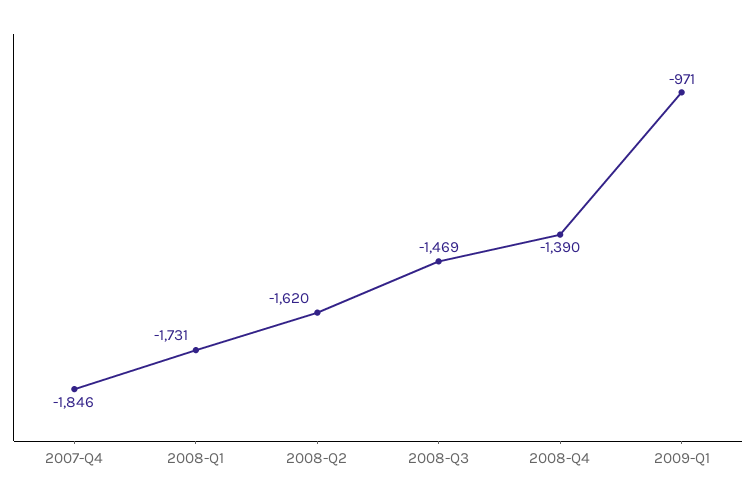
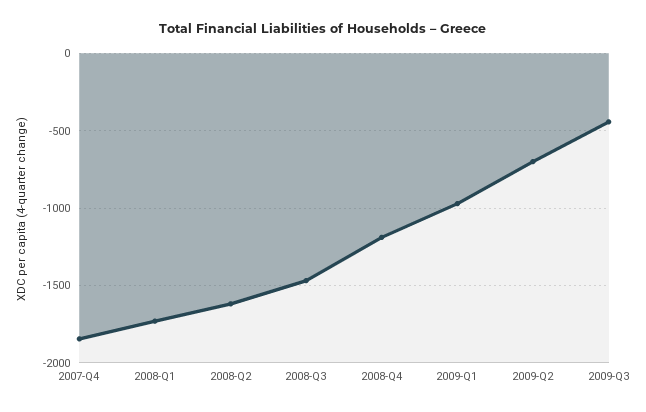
2008-Q4: -1390 -> -1200
2009-Q2: none -> -700
2009-Q3: none -> -450

